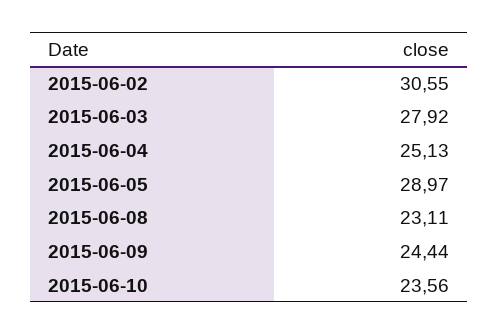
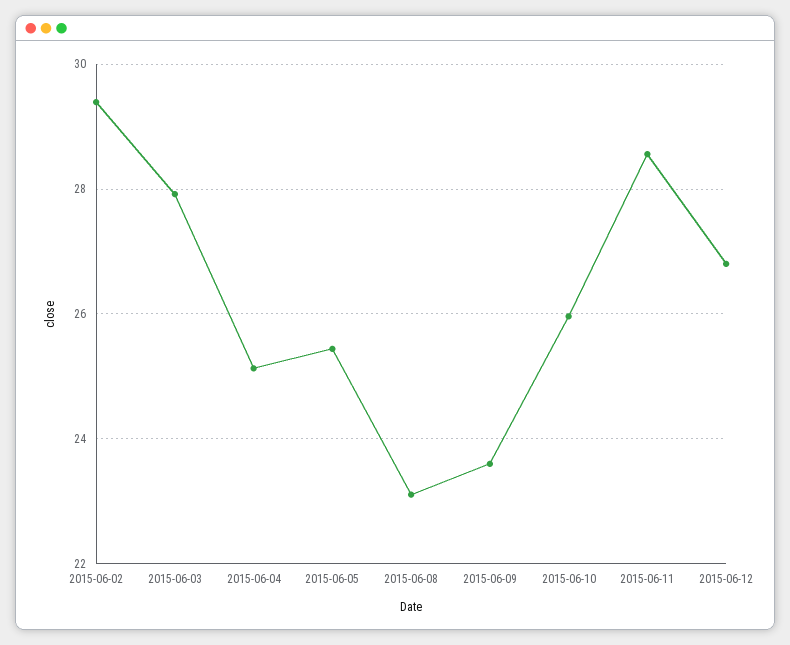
2015-06-02: 30.55 -> 29.4
2015-06-05: 28.97 -> 25.4
2015-06-09: 24.44 -> 23.6
2015-06-10: 23.56 -> 26
2015-06-11: none -> 28.6
2015-06-12: none -> 26.8

